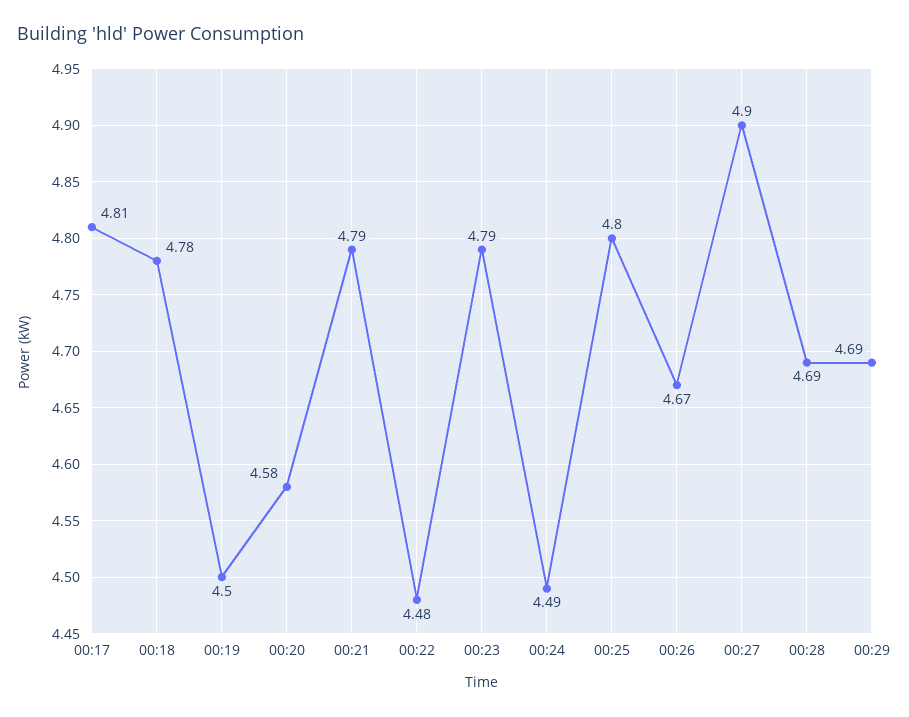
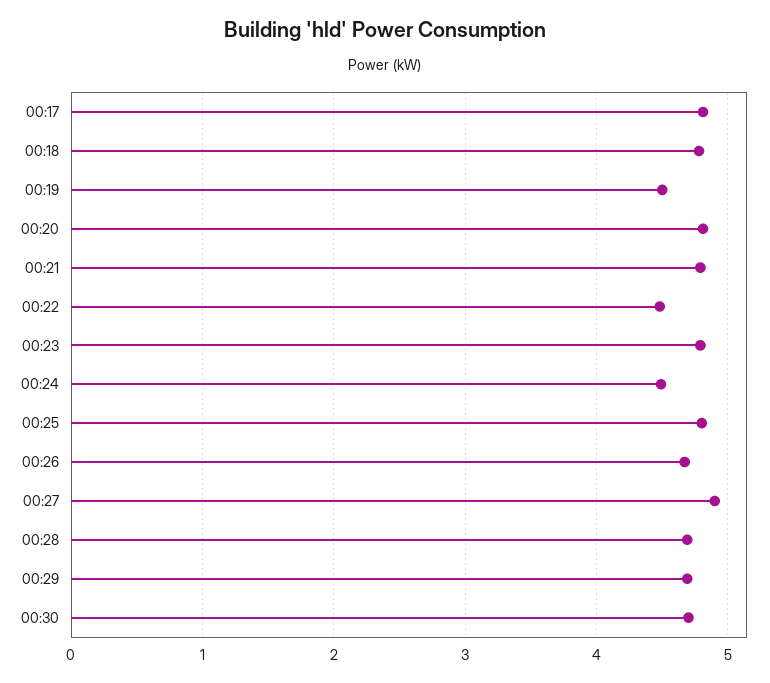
00:20: 4.58 -> 4.8
00:30: none -> 4.7

